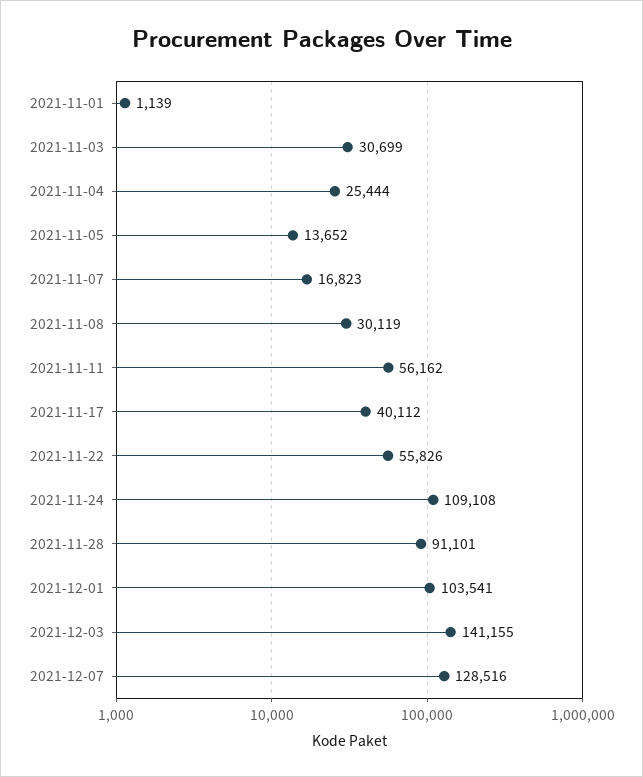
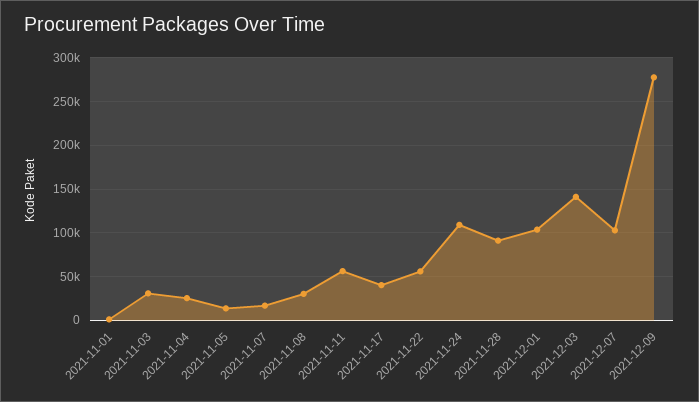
2021-12-07: 128516 -> 100000
2021-12-09: none -> 280000

